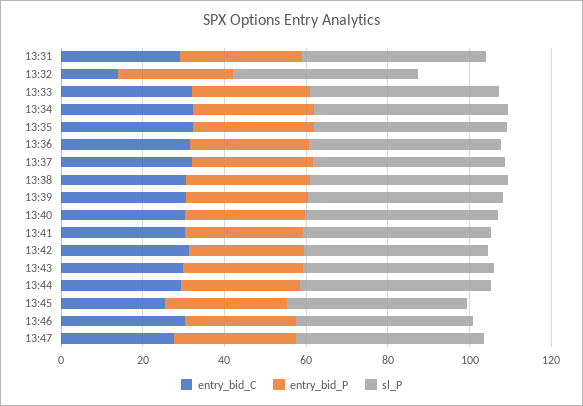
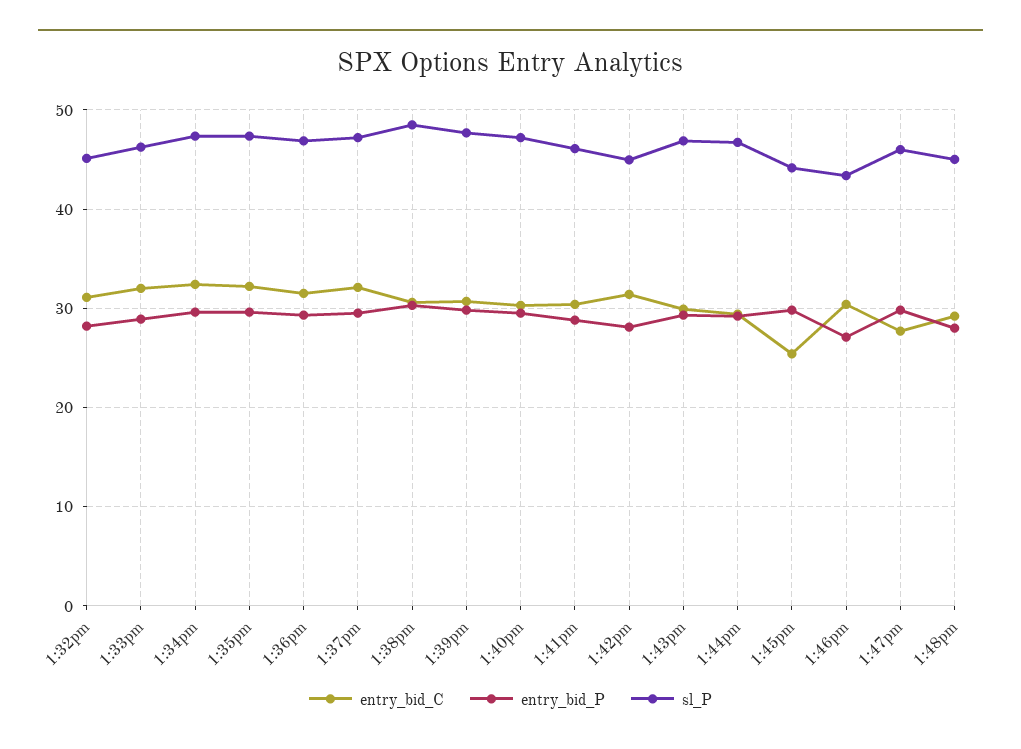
entry_bid_C, 13:31: 30 -> none
entry_bid_P, 13:31: 30 -> none
sl_P, 13:31: 45 -> none
entry_bid_C, 13:32: 15 -> 31
entry_bid_C, 1:48pm: none -> 29
entry_bid_P, 1:48pm: none -> 28
sl_P, 1:48pm: none -> 45

